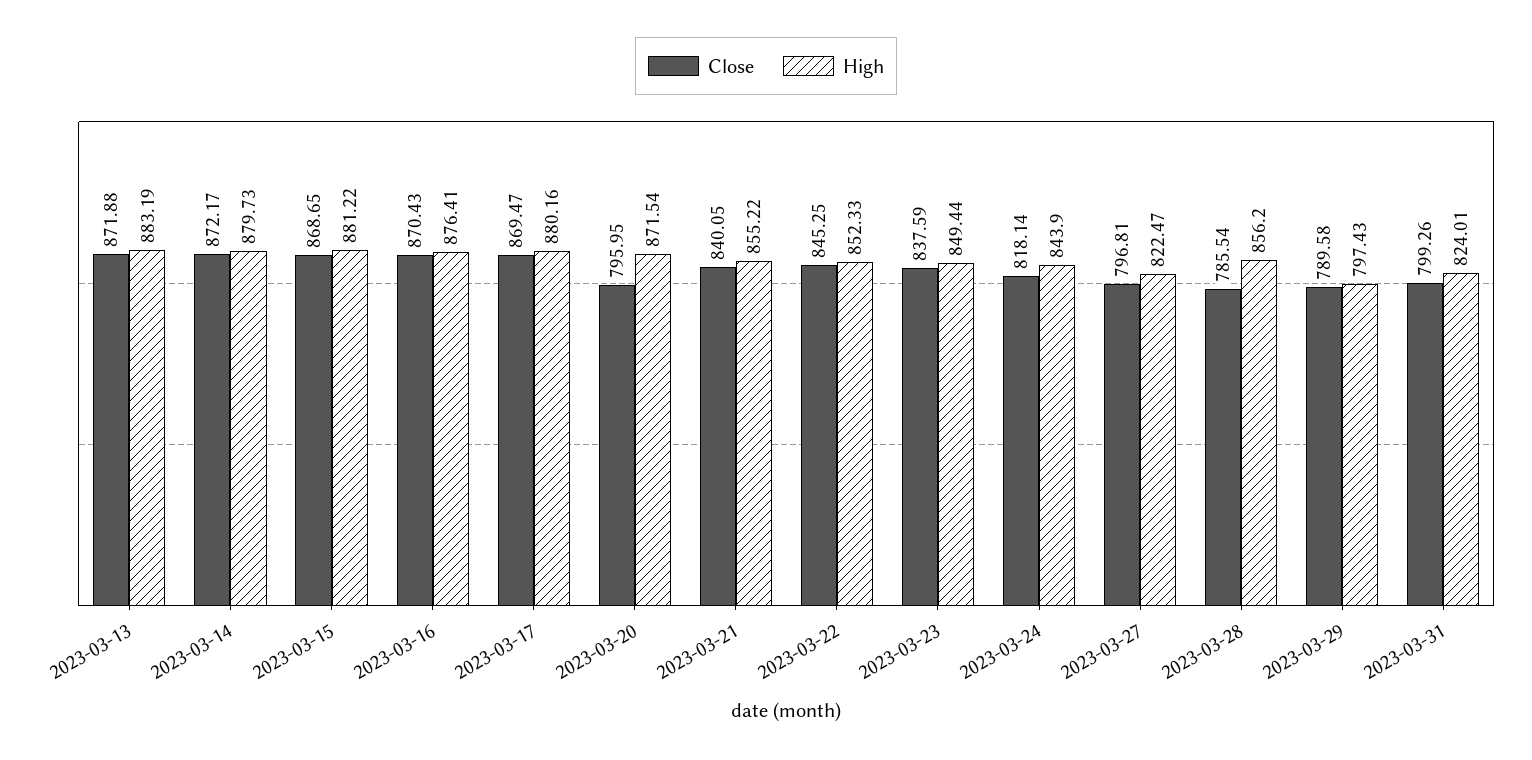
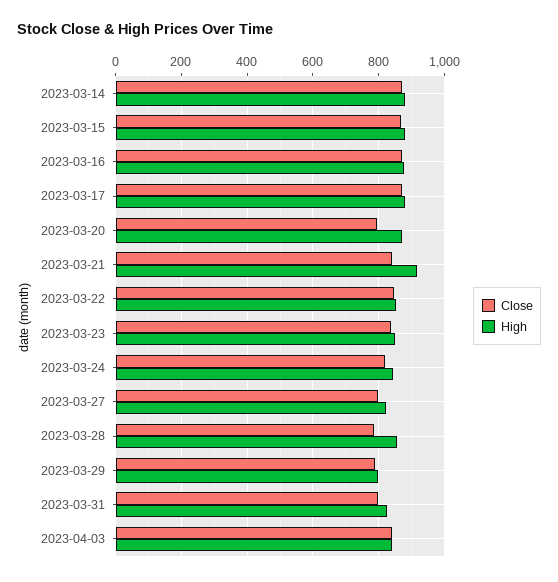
Close, 2023-03-13: 871.88 -> none
High, 2023-03-13: 883.19 -> none
High, 2023-03-21: 855.22 -> 920
Close, 2023-04-03: none -> 840
High, 2023-04-03: none -> 840

